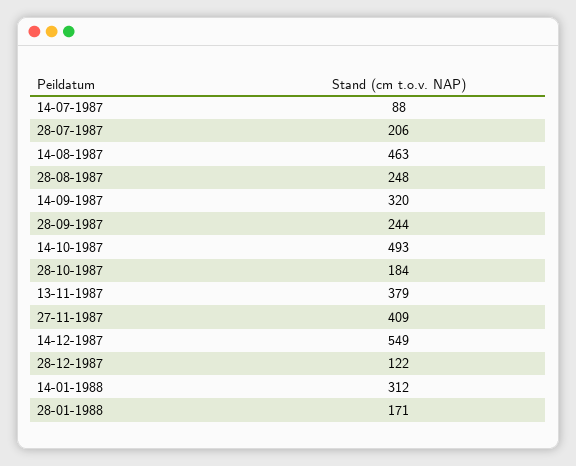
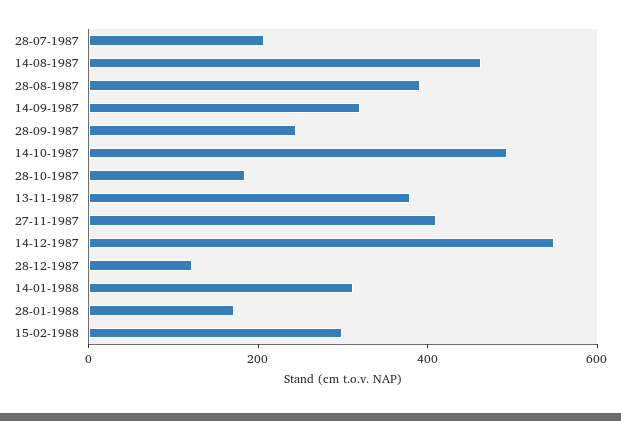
14-07-1987: 88 -> none
28-08-1987: 248 -> 400
15-02-1988: none -> 300

